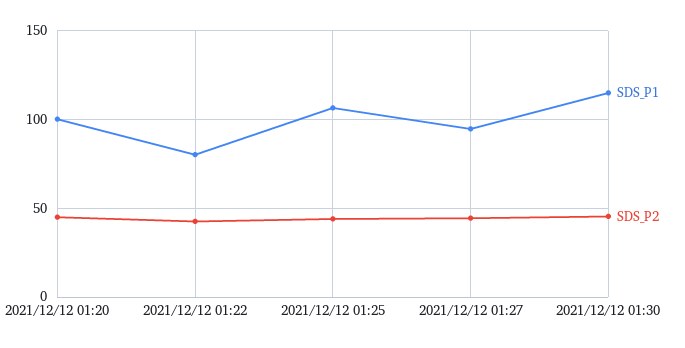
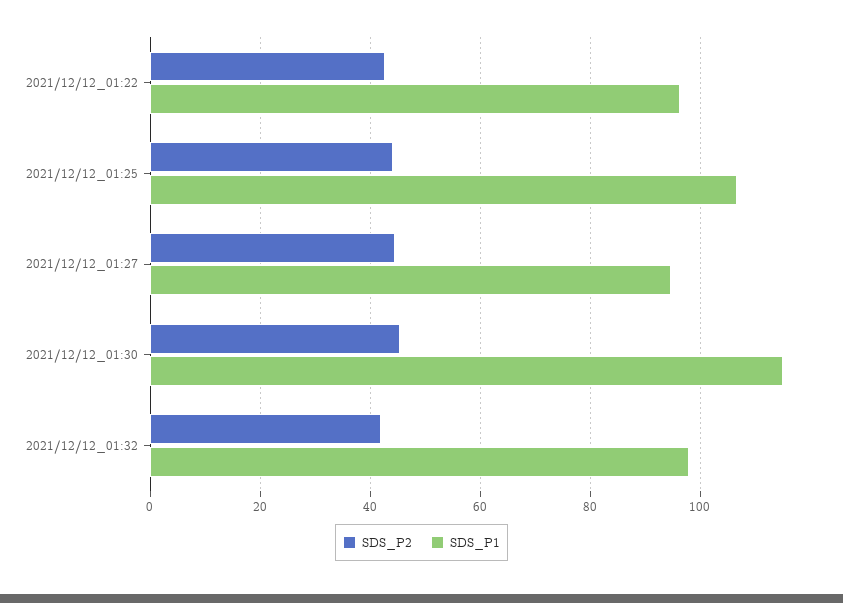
SDS_P1, 2021/12/12 01:20: 100 -> none
SDS_P2, 2021/12/12 01:20: 45 -> none
SDS_P1, 2021/12/12 01:22: 80 -> 96
SDS_P2, 2021/12/12_01:32: none -> 42
SDS_P1, 2021/12/12_01:32: none -> 98

